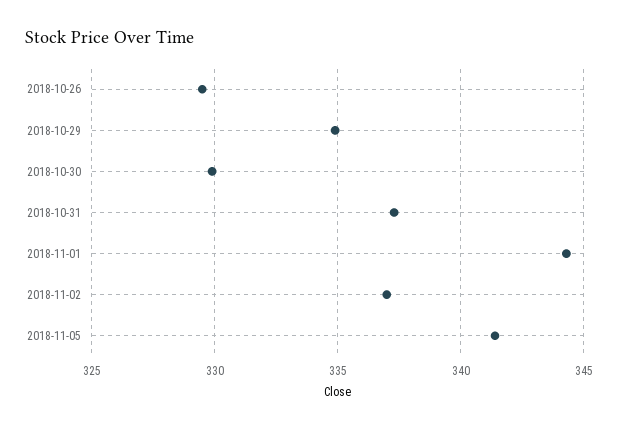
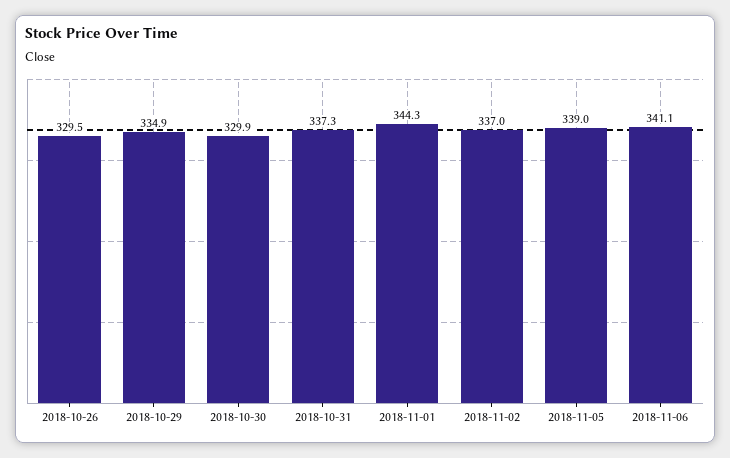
2018-11-05: 341.5 -> 339
2018-11-06: none -> 341.1

